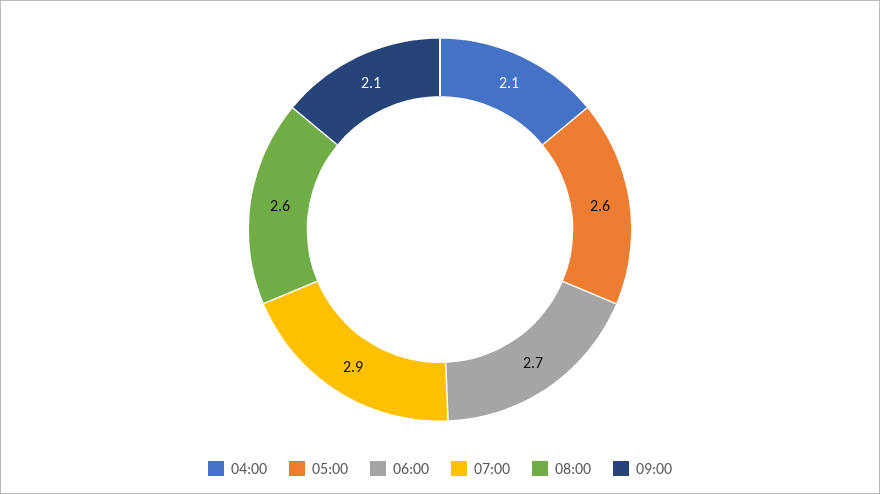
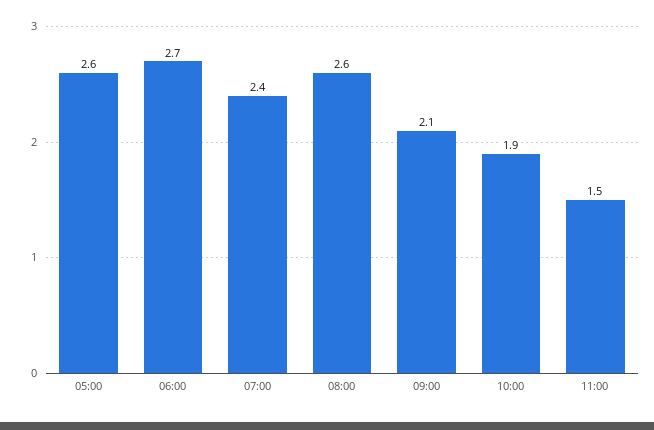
04:00: 2.1 -> none
07:00: 2.9 -> 2.4
10:00: none -> 1.9
11:00: none -> 1.5

